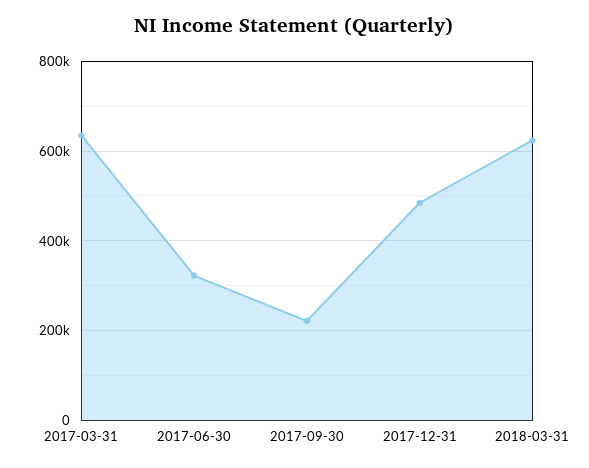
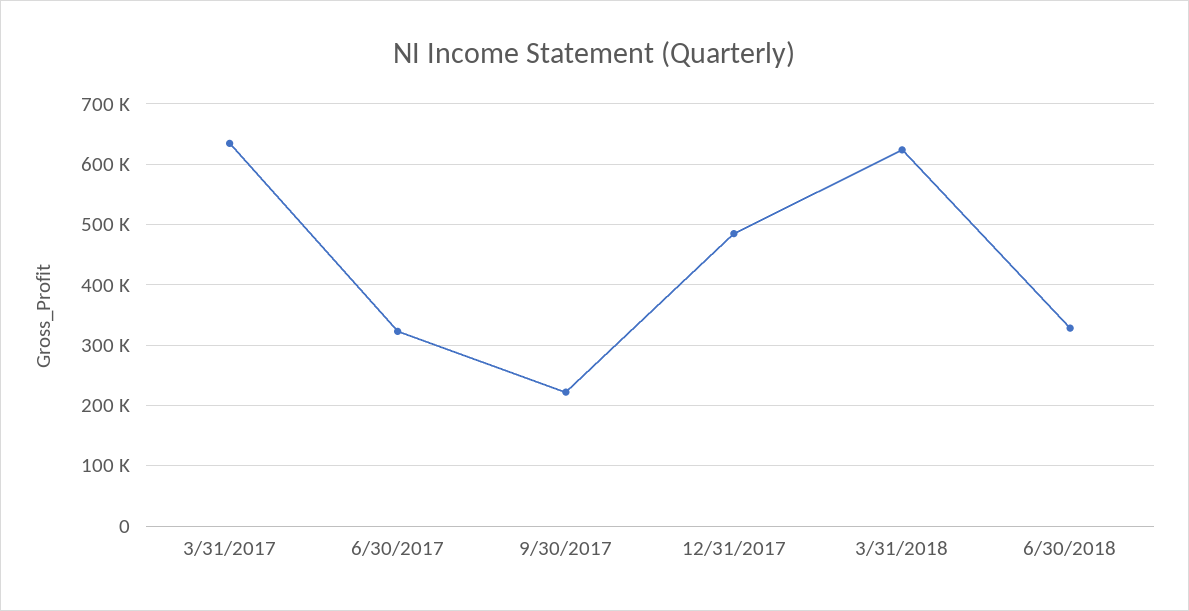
6/30/2018: none -> 330000

